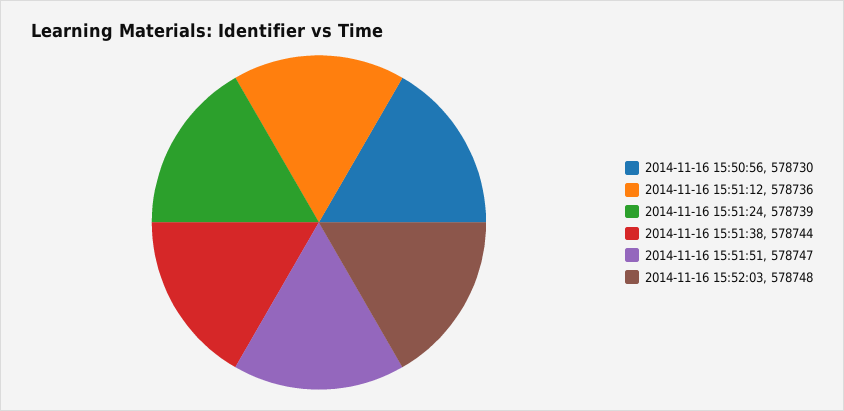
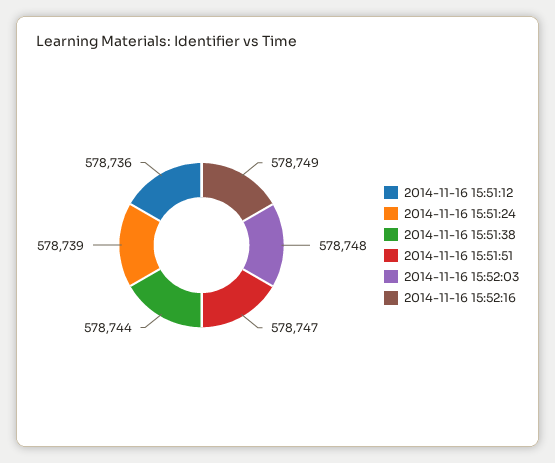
2014-11-16 15:50:56: 578730 -> none
2014-11-16 15:52:16: none -> 578749

